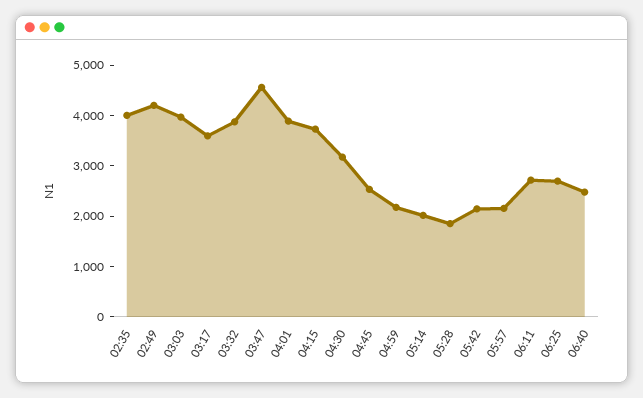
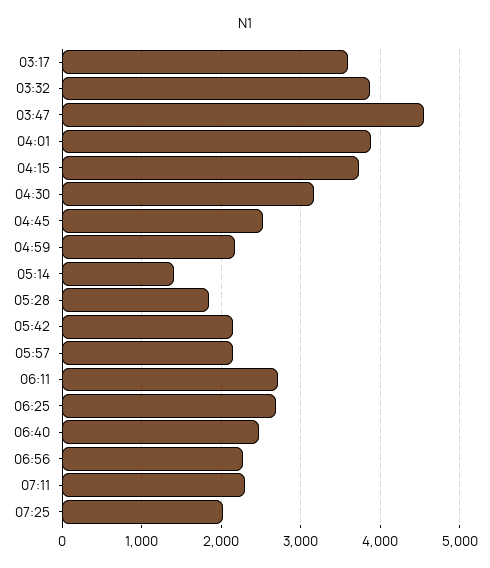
02:35: 4000 -> none
02:49: 4200 -> none
03:03: 4000 -> none
05:14: 2000 -> 1400
06:56: none -> 2300
07:11: none -> 2300
07:25: none -> 2000

